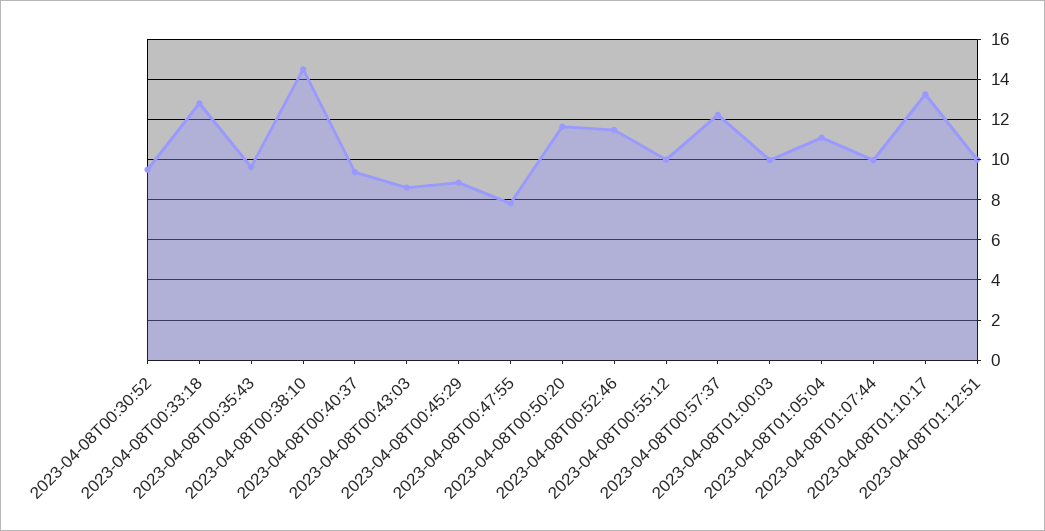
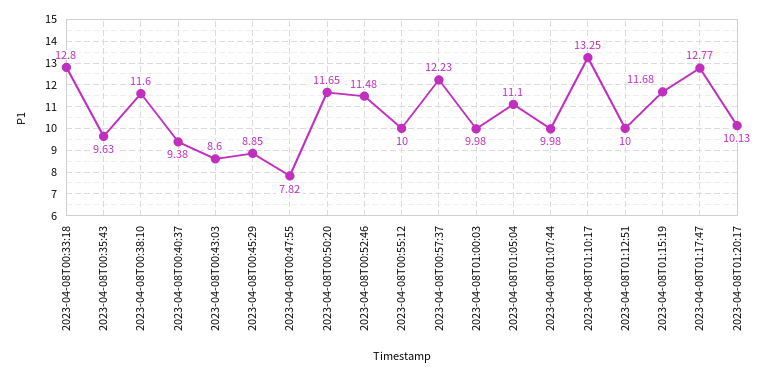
2023-04-08T00:30:52: 9.5 -> none
2023-04-08T00:38:10: 14.5 -> 11.6
2023-04-08T01:15:19: none -> 11.68
2023-04-08T01:17:47: none -> 12.77
2023-04-08T01:20:17: none -> 10.13

